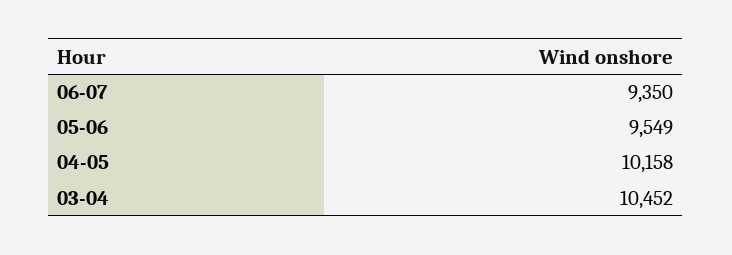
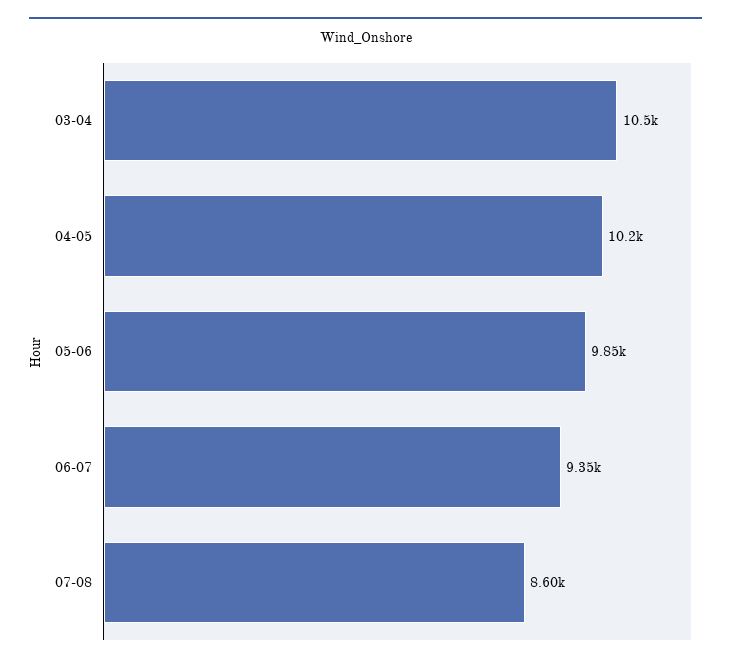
05-06: 9549 -> 9850
07-08: none -> 8600

